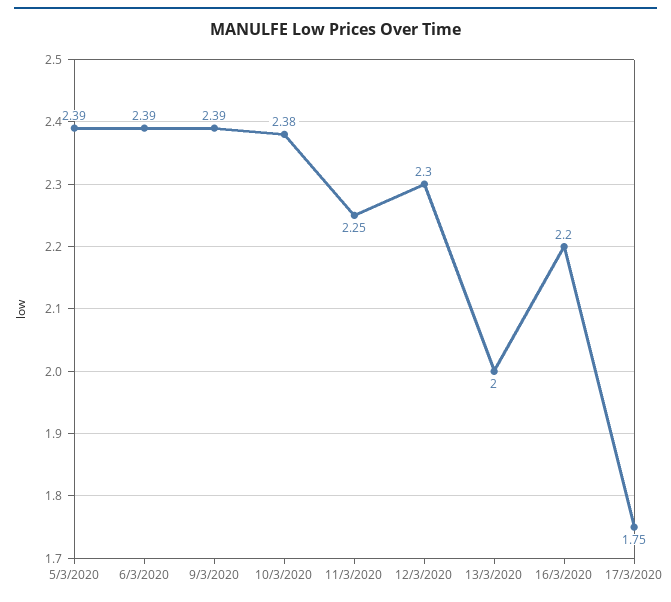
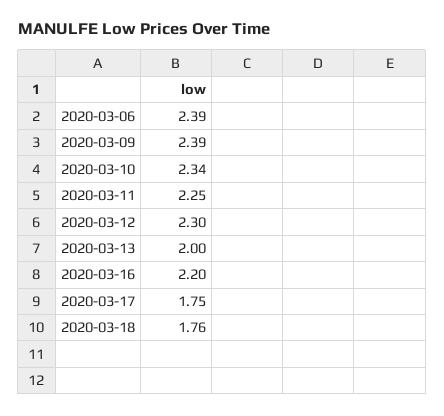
5/3/2020: 2.39 -> none
10/3/2020: 2.38 -> 2.34
2020-03-18: none -> 1.76

